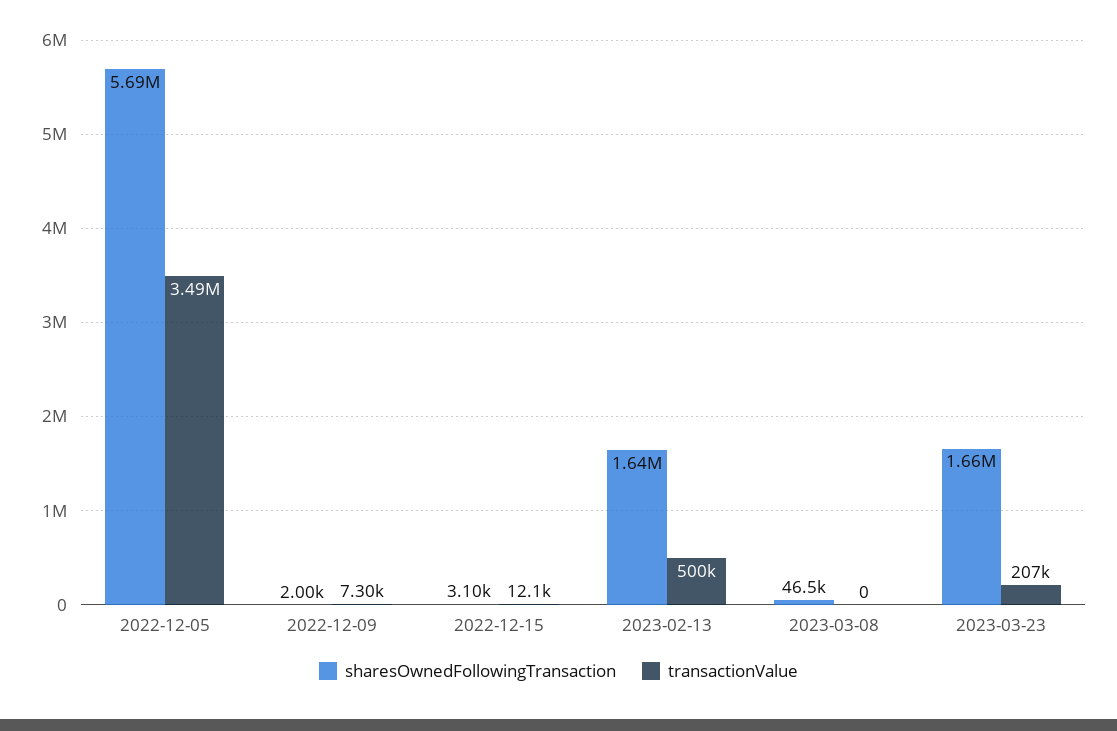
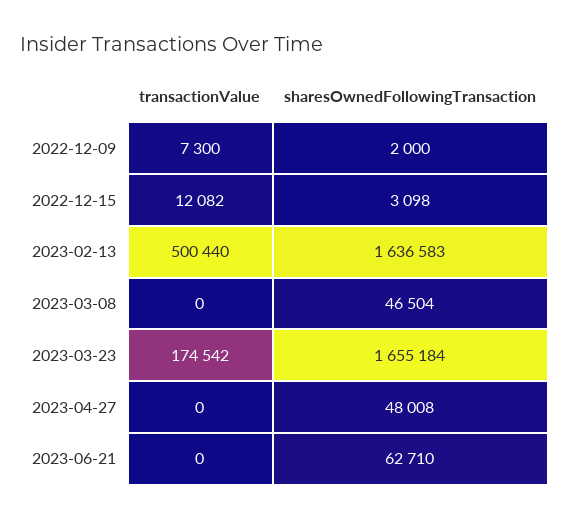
sharesOwnedFollowingTransaction, 2022-12-05: 5690000 -> none
transactionValue, 2022-12-05: 3490000 -> none
transactionValue, 2023-03-23: 207000 -> 174542
transactionValue, 2023-04-27: none -> 0
sharesOwnedFollowingTransaction, 2023-04-27: none -> 48008
transactionValue, 2023-06-21: none -> 0
sharesOwnedFollowingTransaction, 2023-06-21: none -> 62710

